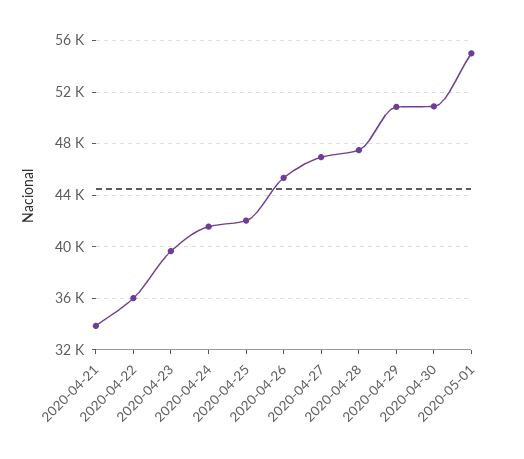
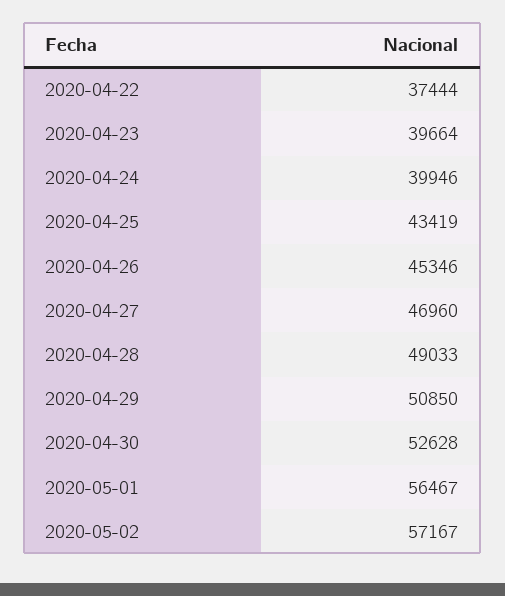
2020-04-21: 34000 -> none
2020-04-22: 36000 -> 37444
2020-04-24: 41500 -> 39946
2020-04-25: 42000 -> 43419
2020-04-28: 47500 -> 49033
2020-04-30: 51000 -> 52628
2020-05-01: 55000 -> 56467
2020-05-02: none -> 57167

